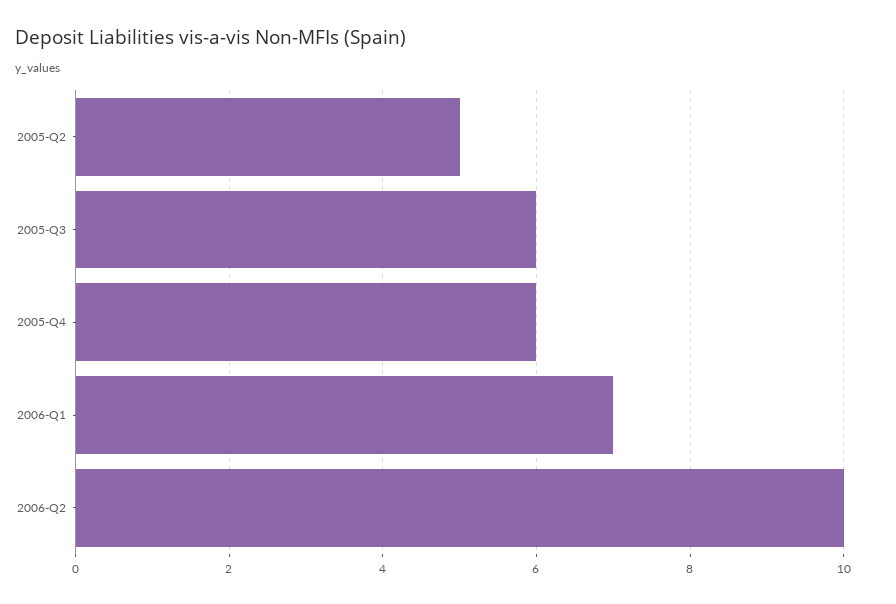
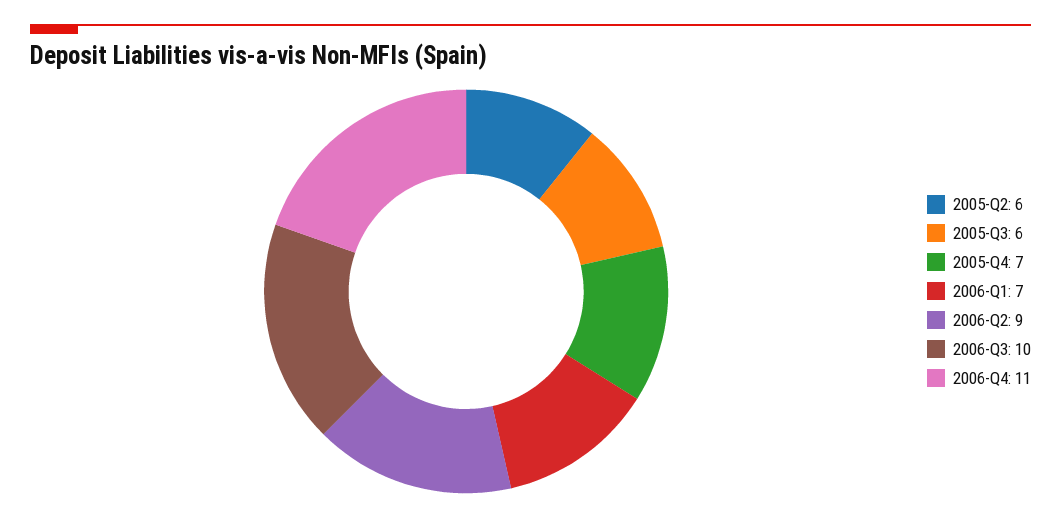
2005-Q2: 5 -> 6
2005-Q4: 6 -> 7
2006-Q2: 10 -> 9
2006-Q3: none -> 10
2006-Q4: none -> 11

